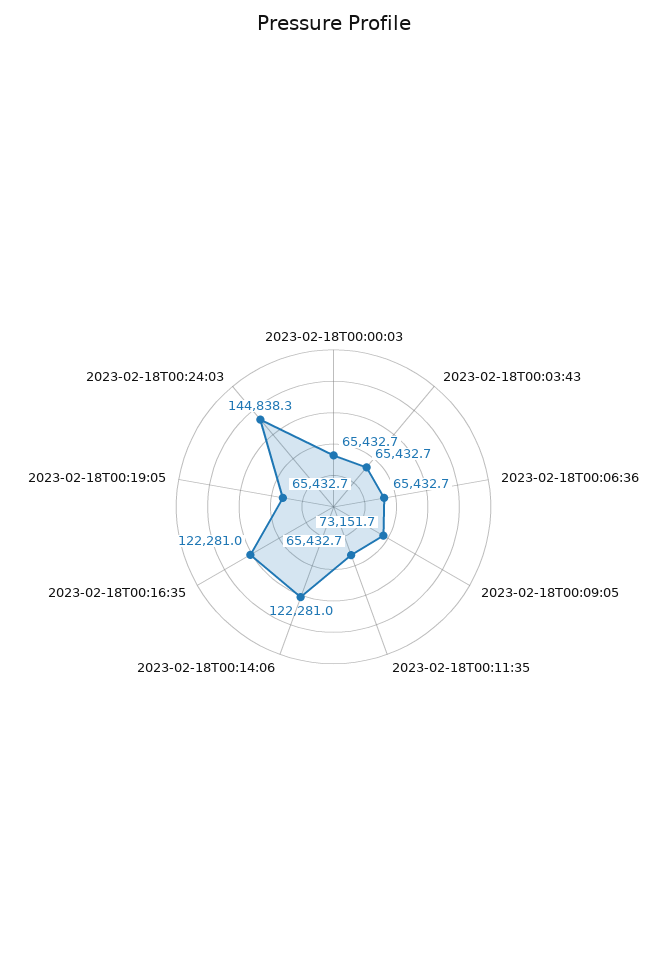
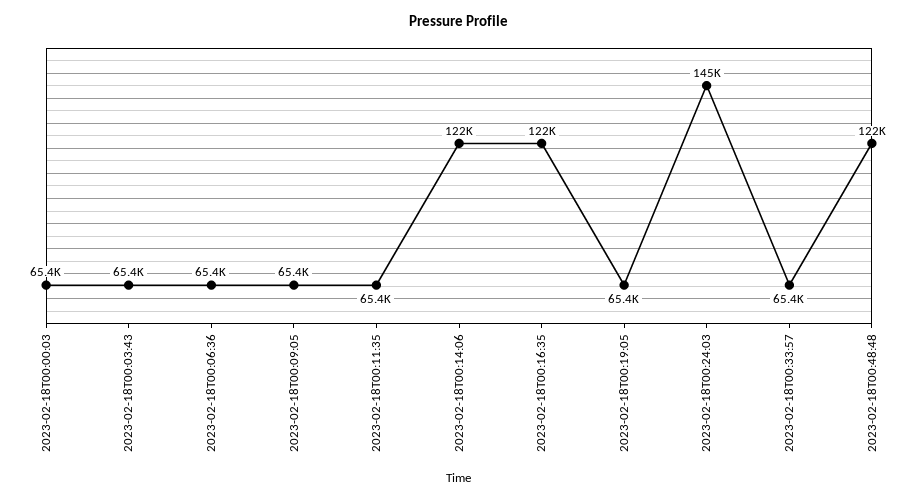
2023-02-18T00:09:05: 73151.7 -> 65400
2023-02-18T00:33:57: none -> 65400
2023-02-18T00:48:48: none -> 122000

